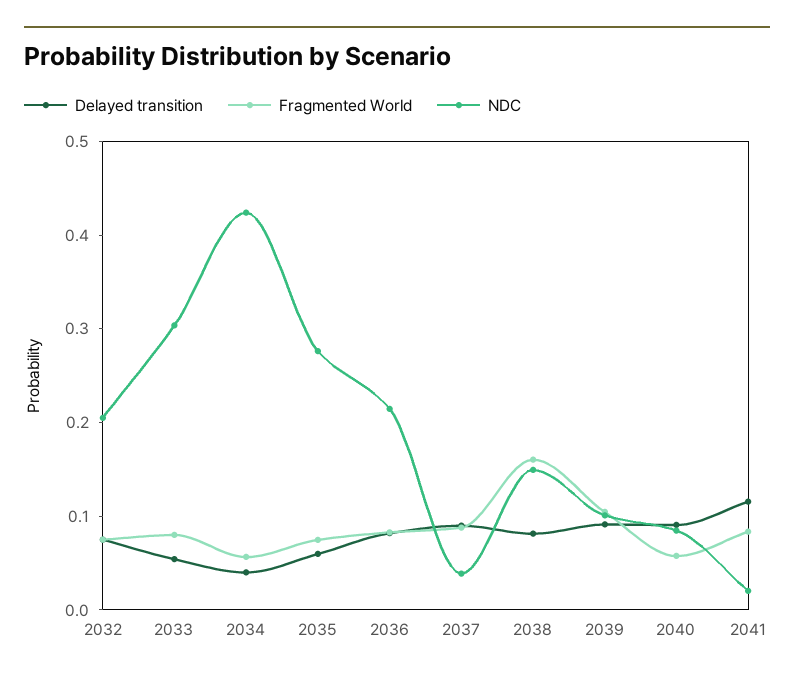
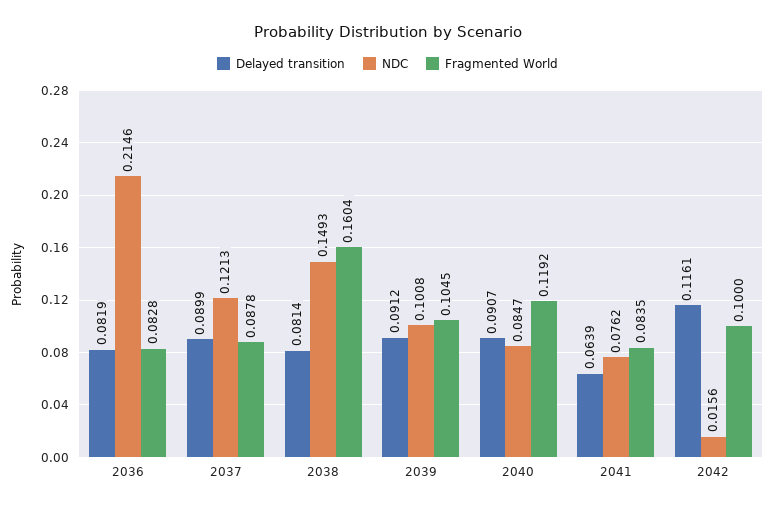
Delayed transition, 2032: 0.08 -> none
Fragmented World, 2032: 0.08 -> none
NDC, 2032: 0.2 -> none
Delayed transition, 2033: 0.06 -> none
Fragmented World, 2033: 0.08 -> none
NDC, 2033: 0.3 -> none
Delayed transition, 2034: 0.04 -> none
Fragmented World, 2034: 0.06 -> none
NDC, 2034: 0.42 -> none
Delayed transition, 2035: 0.06 -> none
Fragmented World, 2035: 0.08 -> none
NDC, 2035: 0.28 -> none
NDC, 2037: 0.04 -> 0.1213
Fragmented World, 2040: 0.06 -> 0.1192
Delayed transition, 2041: 0.12 -> 0.0639
NDC, 2041: 0.02 -> 0.0762
Delayed transition, 2042: none -> 0.1161
NDC, 2042: none -> 0.0156
Fragmented World, 2042: none -> 0.1

